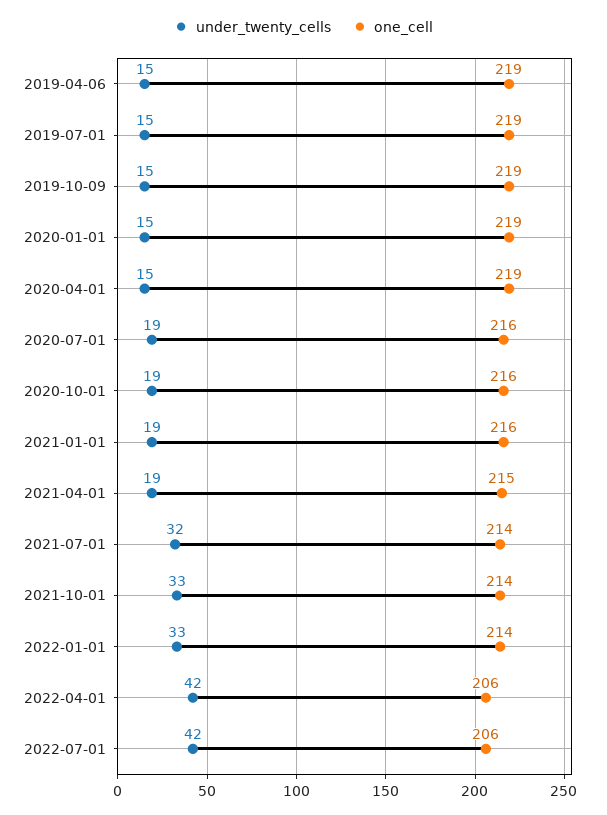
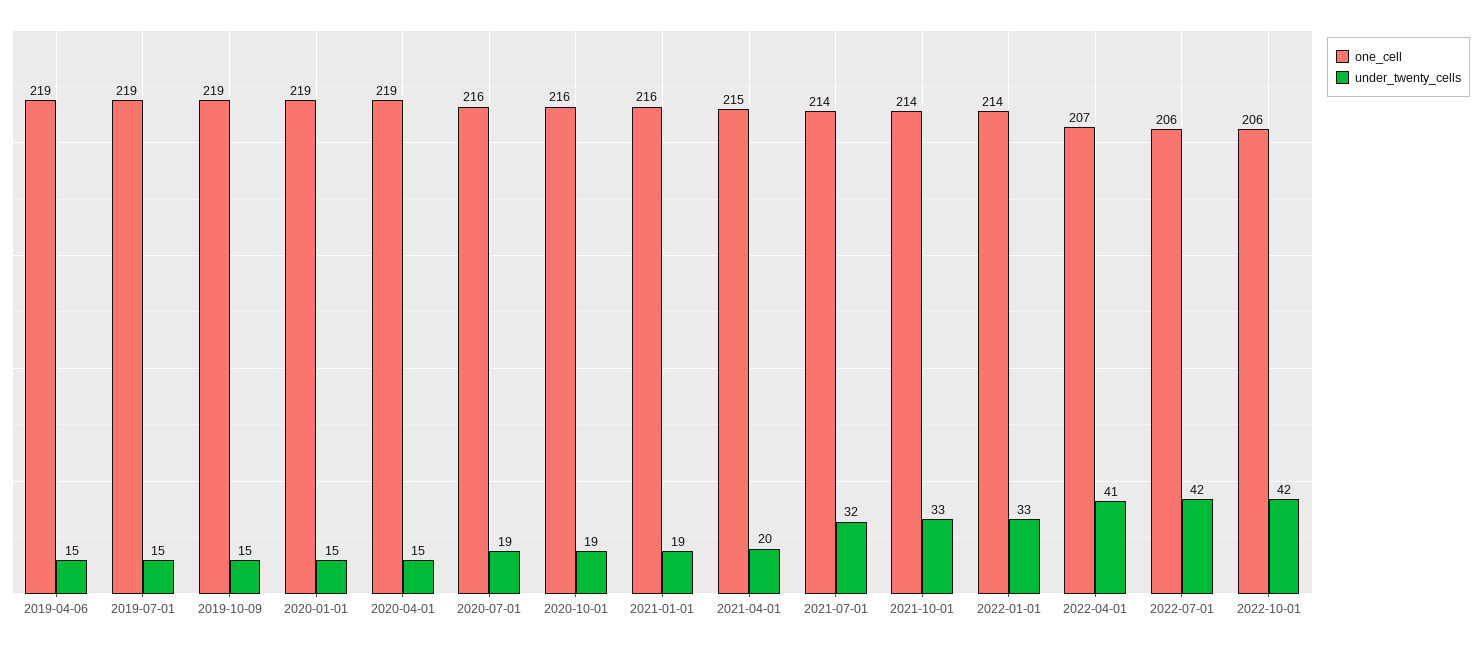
under_twenty_cells, 2021-04-01: 19 -> 20
under_twenty_cells, 2022-04-01: 42 -> 41
one_cell, 2022-04-01: 206 -> 207
one_cell, 2022-10-01: none -> 206
under_twenty_cells, 2022-10-01: none -> 42

